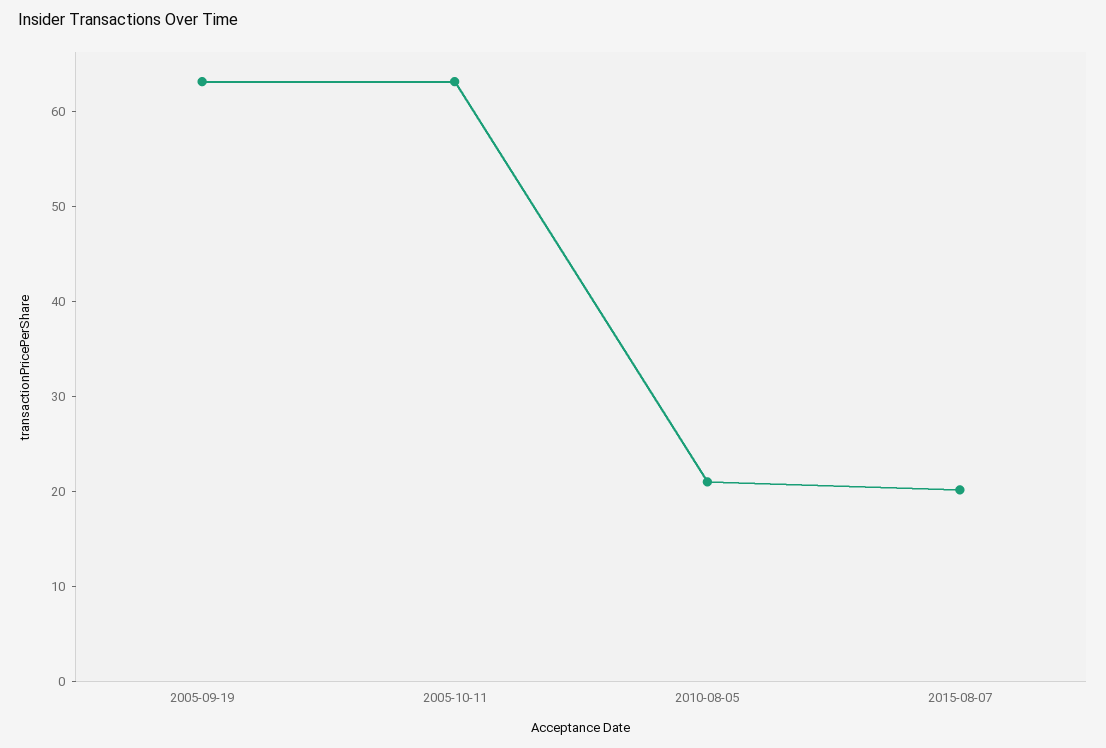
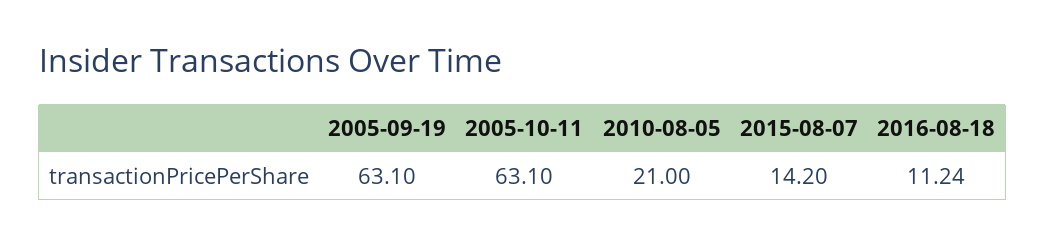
2015-08-07: 20 -> 14.2
2016-08-18: none -> 11.24

